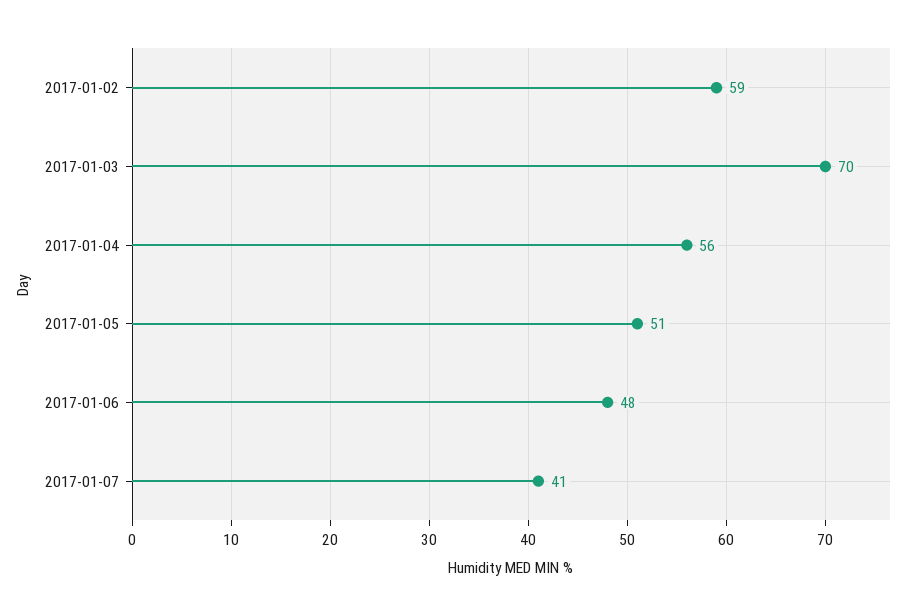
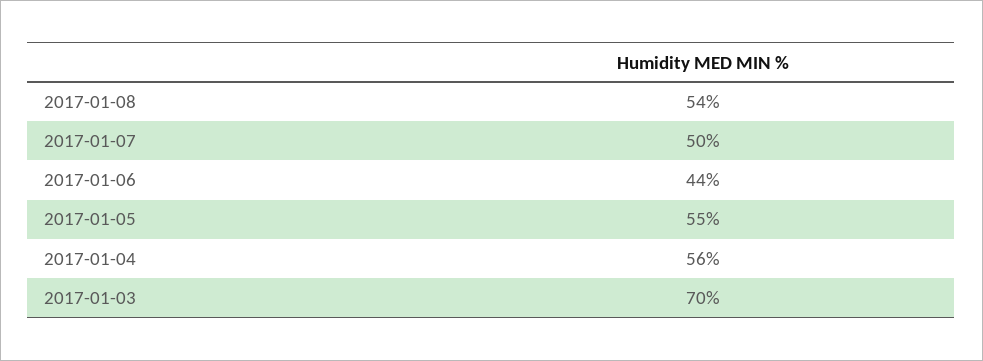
2017-01-02: 59 -> none
2017-01-05: 51 -> 55
2017-01-06: 48 -> 44
2017-01-07: 41 -> 50
2017-01-08: none -> 54

